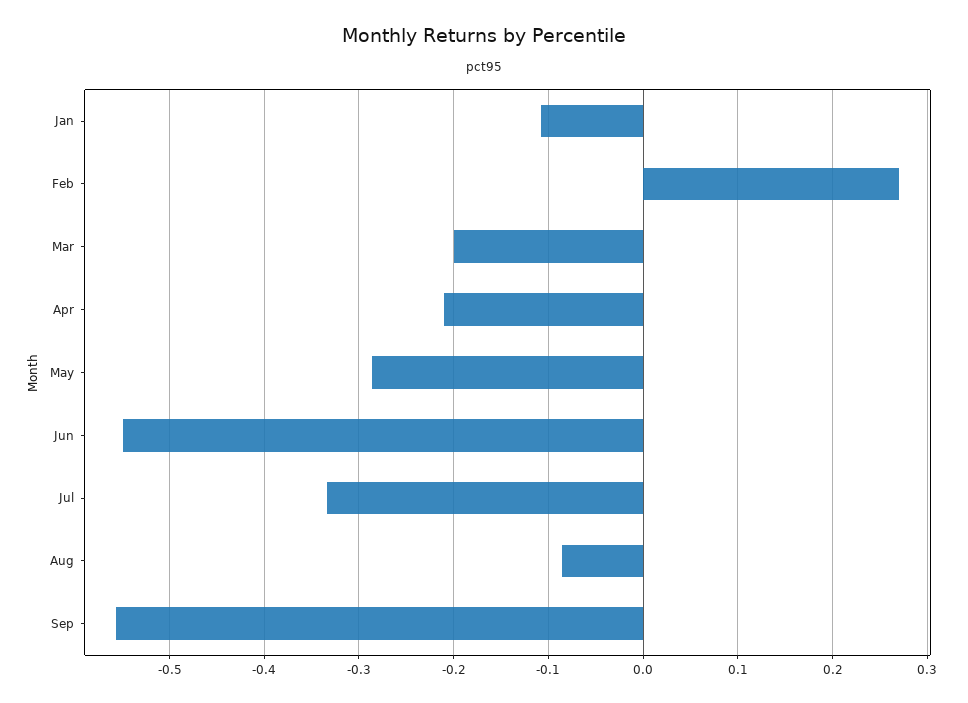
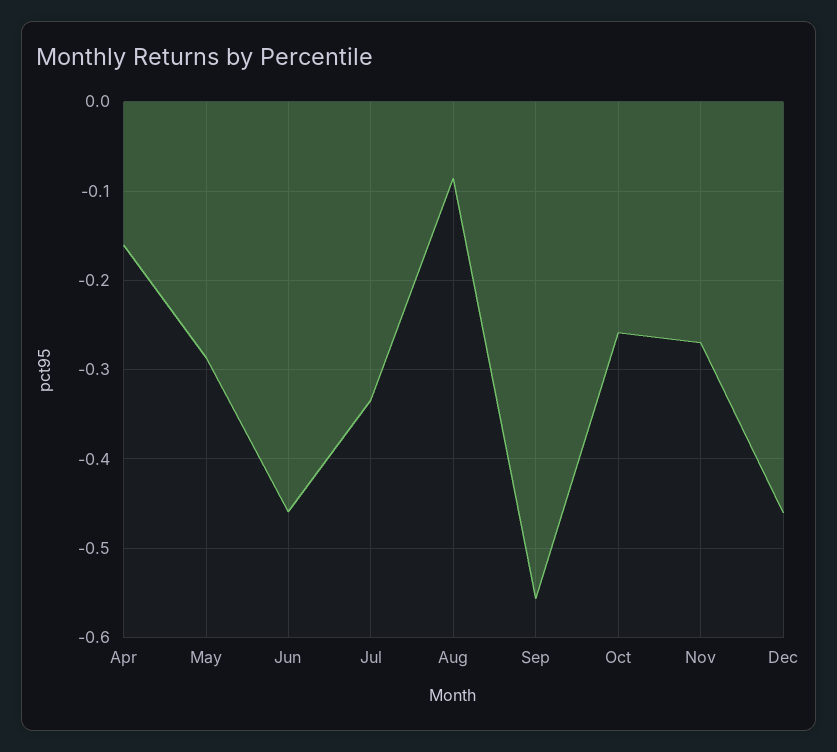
Jan: -0.11 -> none
Feb: 0.27 -> none
Mar: -0.2 -> none
Apr: -0.21 -> -0.16
Jun: -0.55 -> -0.46
Oct: none -> -0.26
Nov: none -> -0.27
Dec: none -> -0.46

